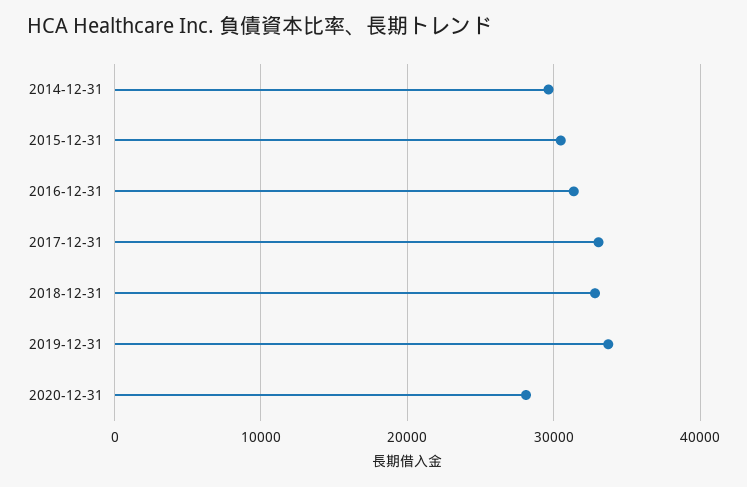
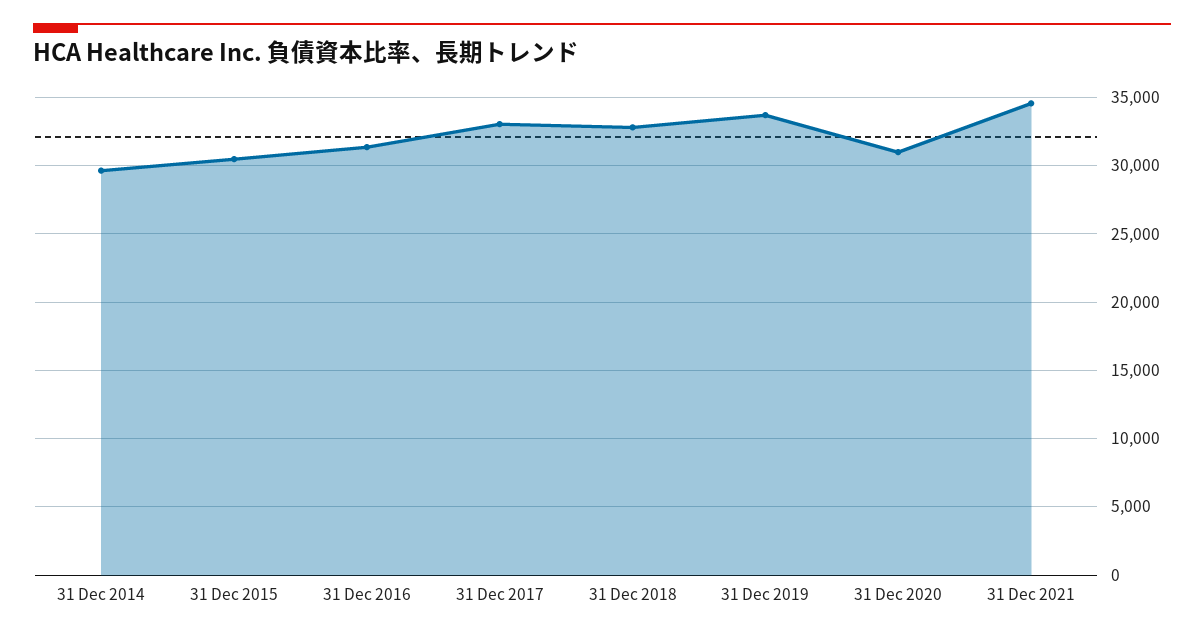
2020-12-31: 28000 -> 31000
31 Dec 2021: none -> 34500

